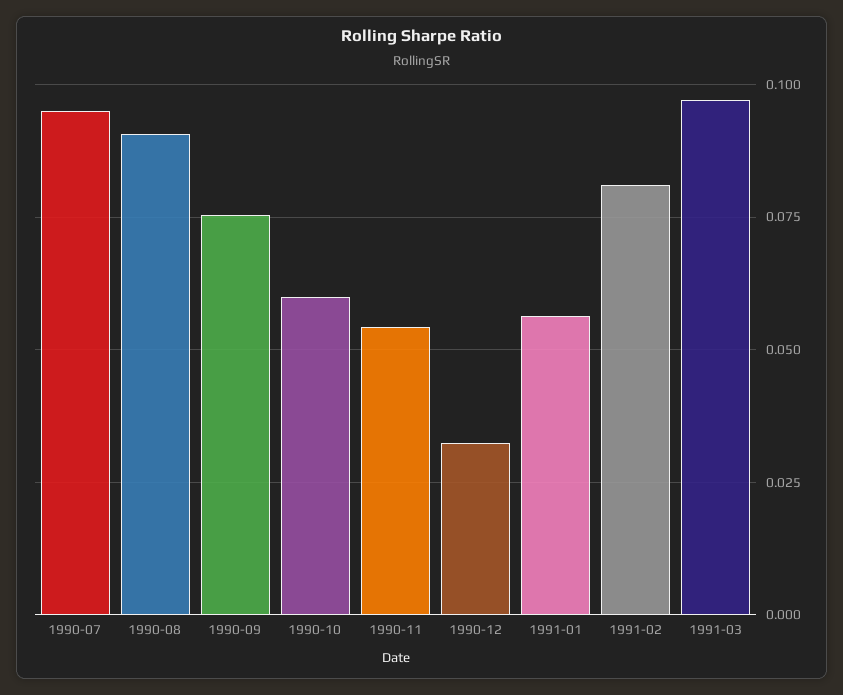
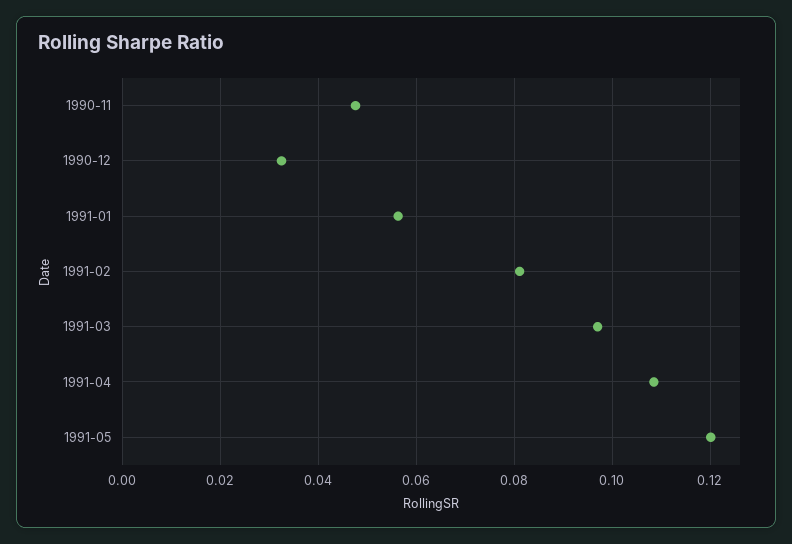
1990-07: 0.095 -> none
1990-08: 0.09 -> none
1990-09: 0.075 -> none
1990-10: 0.06 -> none
1990-11: 0.055 -> 0.048
1991-04: none -> 0.108
1991-05: none -> 0.12

